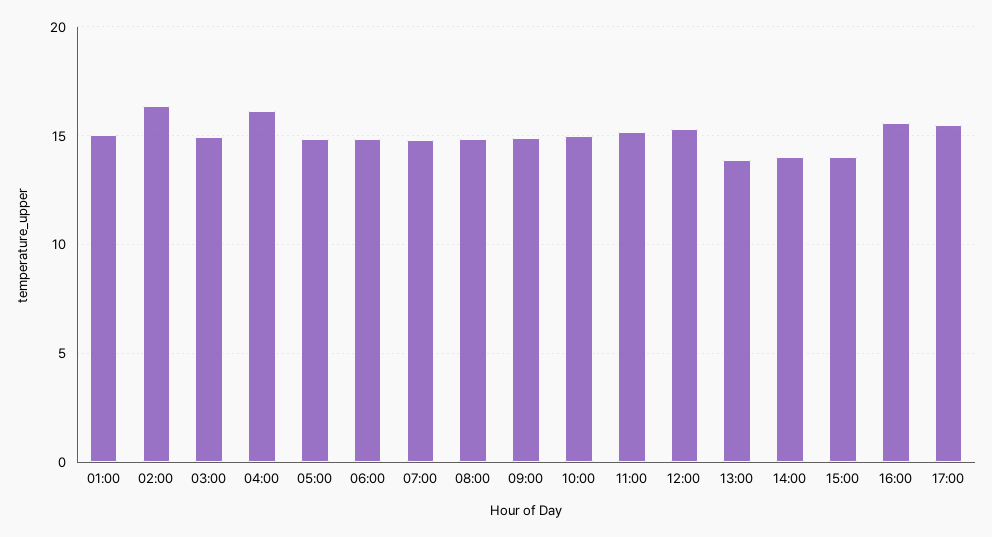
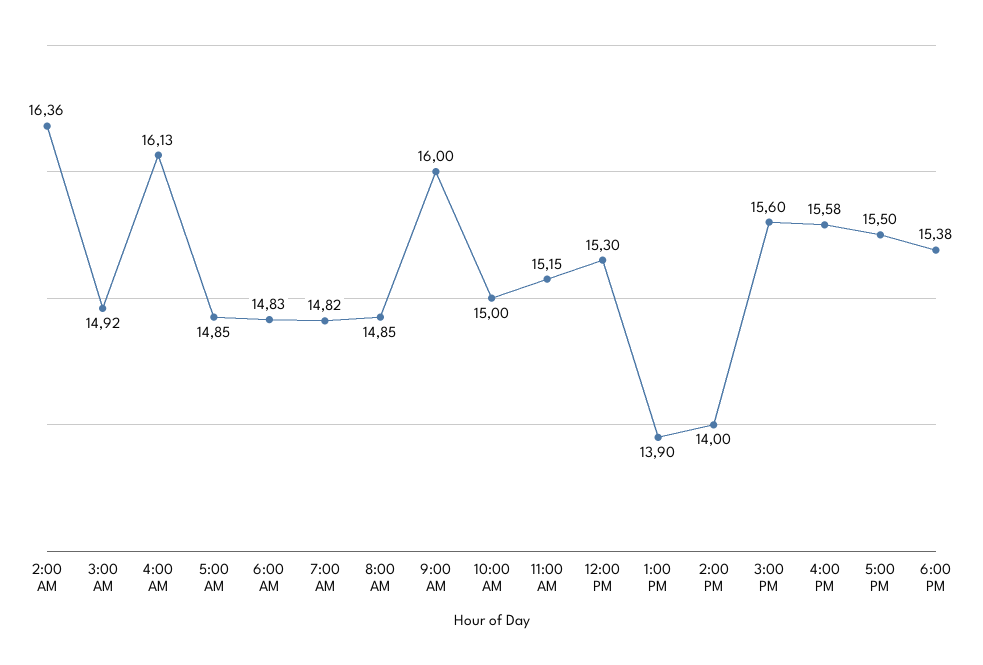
01:00: 15 -> none
09:00: 15 -> 16
15:00: 14 -> 15.6
6:00 PM: none -> 15.38

